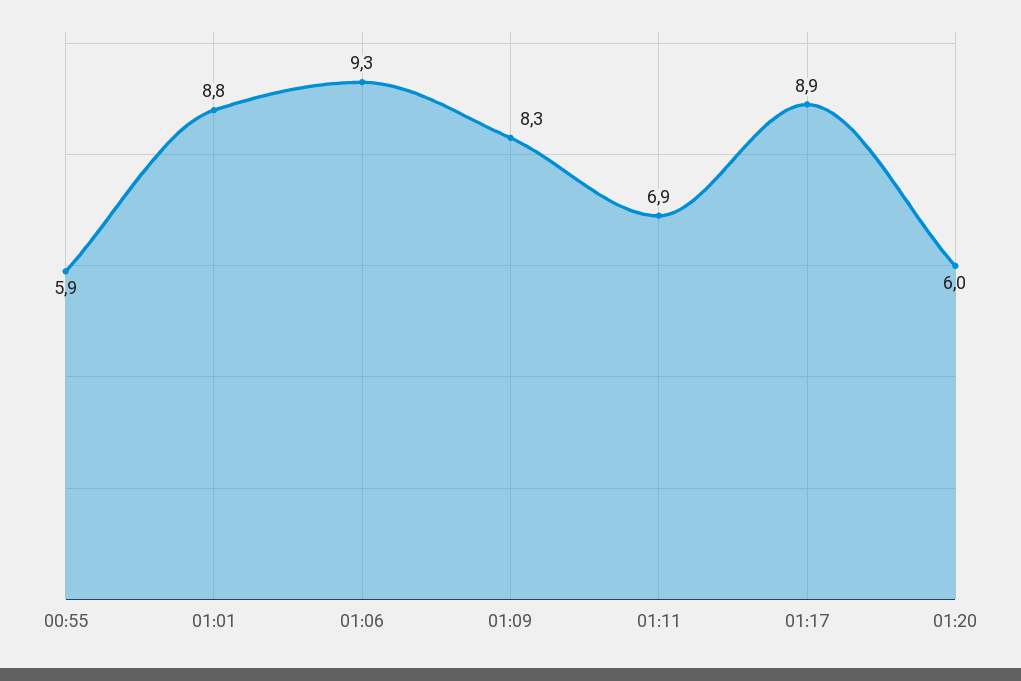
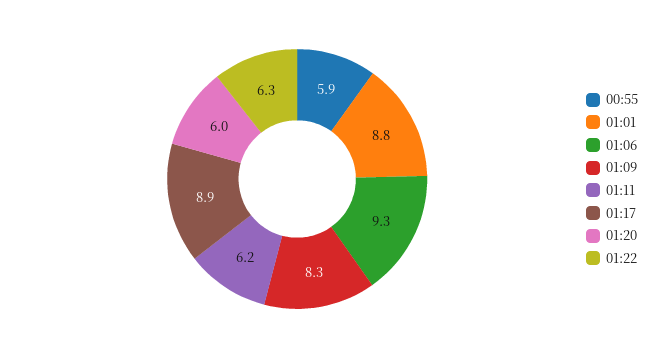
01:11: 6.9 -> 6.2
01:22: none -> 6.3

